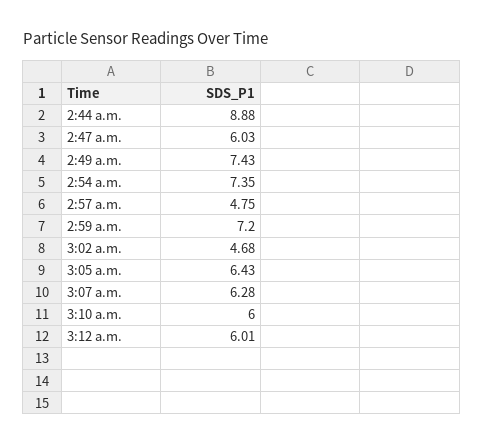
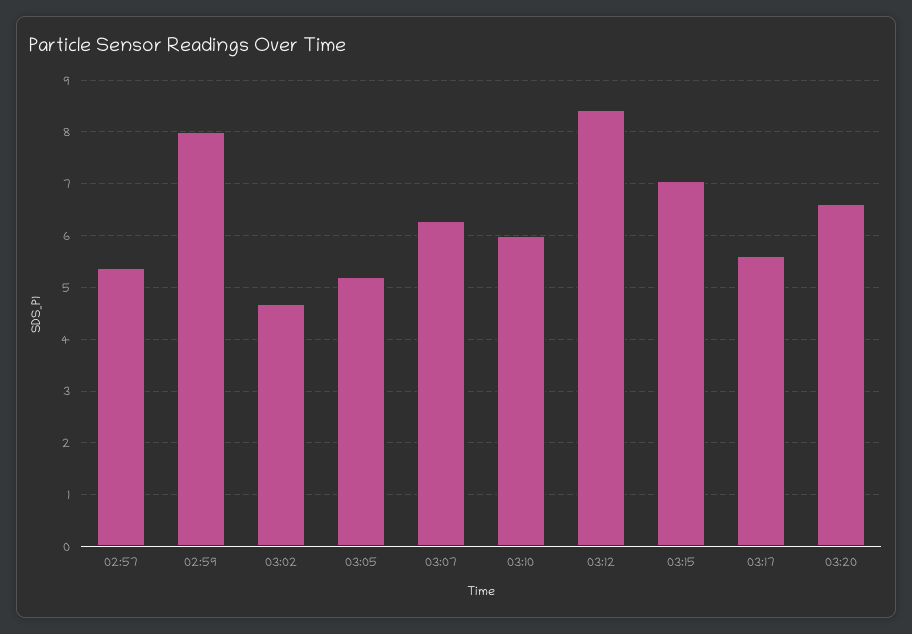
2:44 a.m.: 8.88 -> none
2:47 a.m.: 6.03 -> none
2:49 a.m.: 7.43 -> none
2:54 a.m.: 7.35 -> none
2:57 a.m.: 4.75 -> 5.4
2:59 a.m.: 7.2 -> 8
3:05 a.m.: 6.43 -> 5.2
3:12 a.m.: 6.01 -> 8.4
03:15: none -> 7
03:17: none -> 5.6
03:20: none -> 6.6

